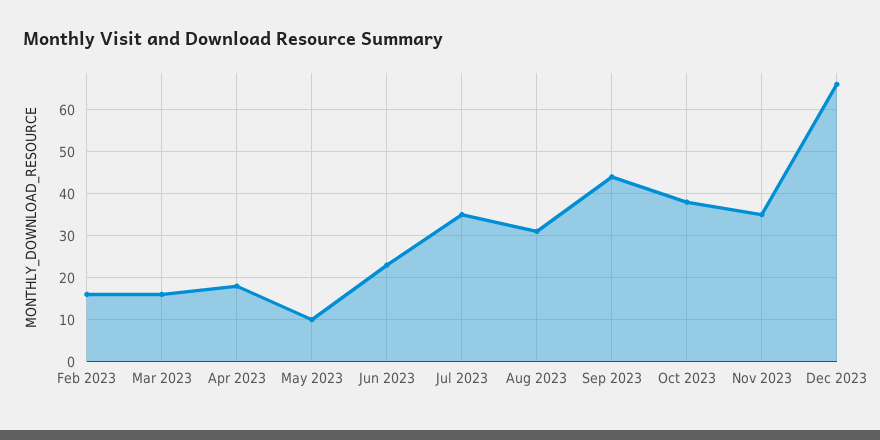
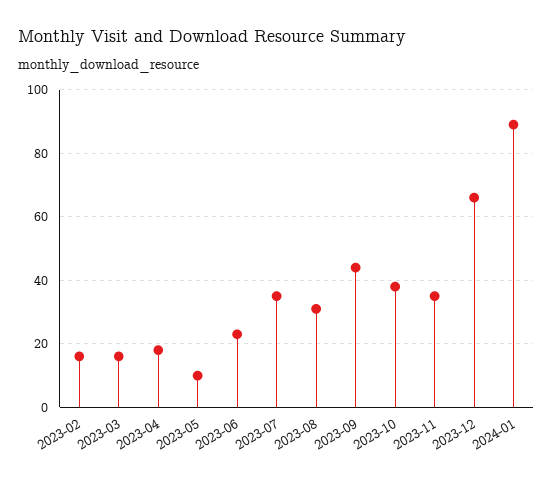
2024-01: none -> 90

